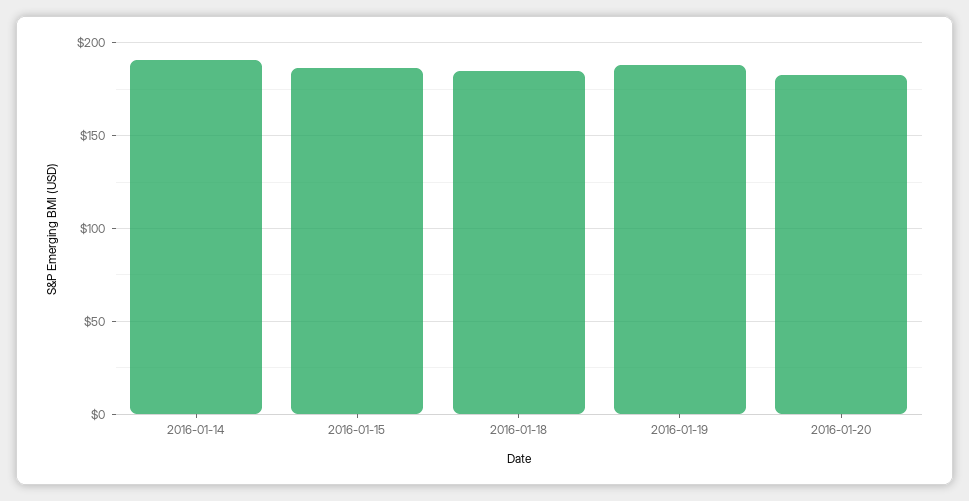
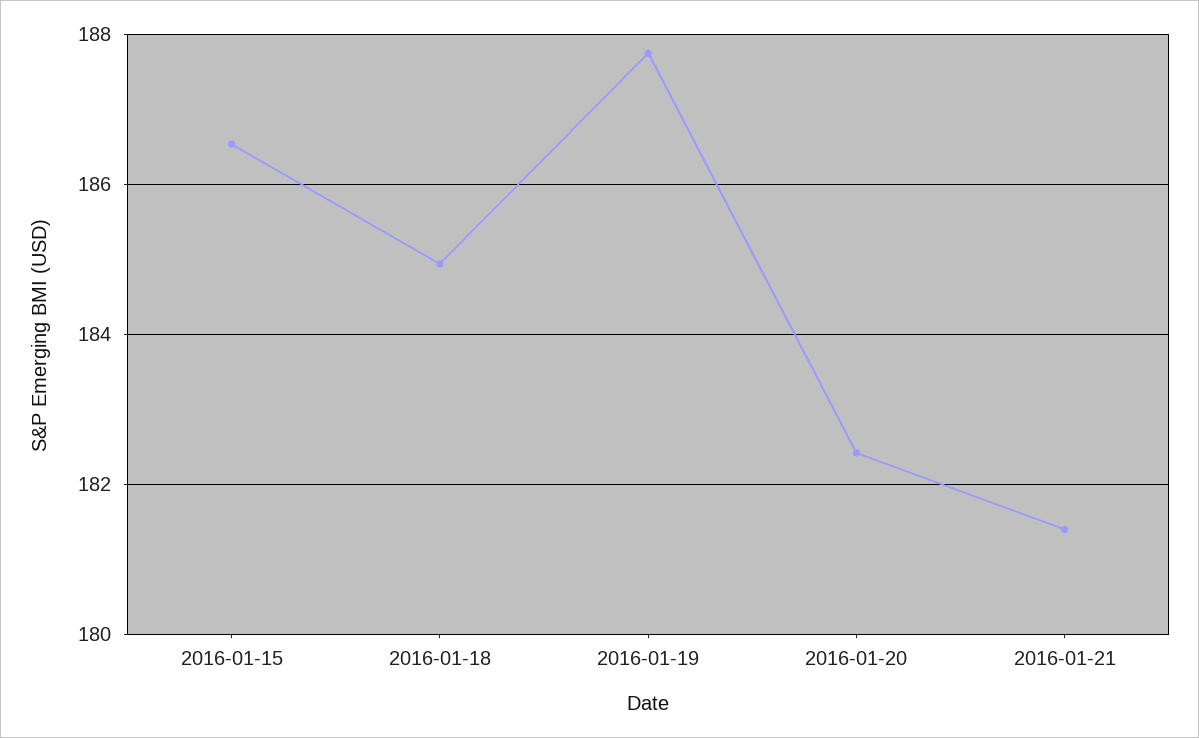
2016-01-14: 190 -> none
2016-01-21: none -> 181.4

